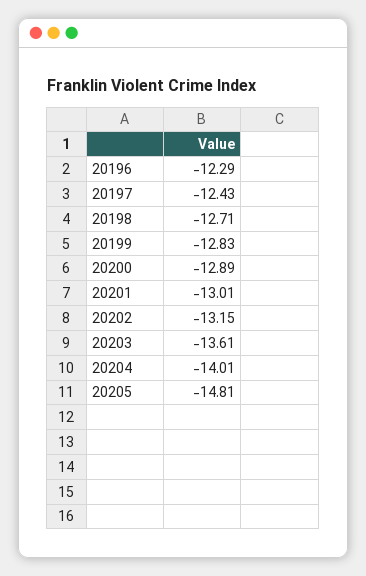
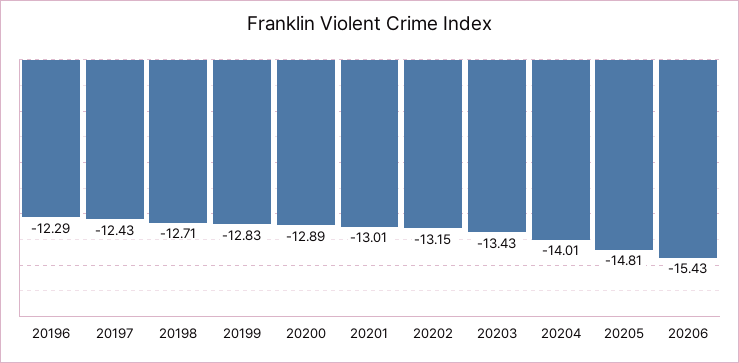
20203: -13.61 -> -13.43
20206: none -> -15.43

